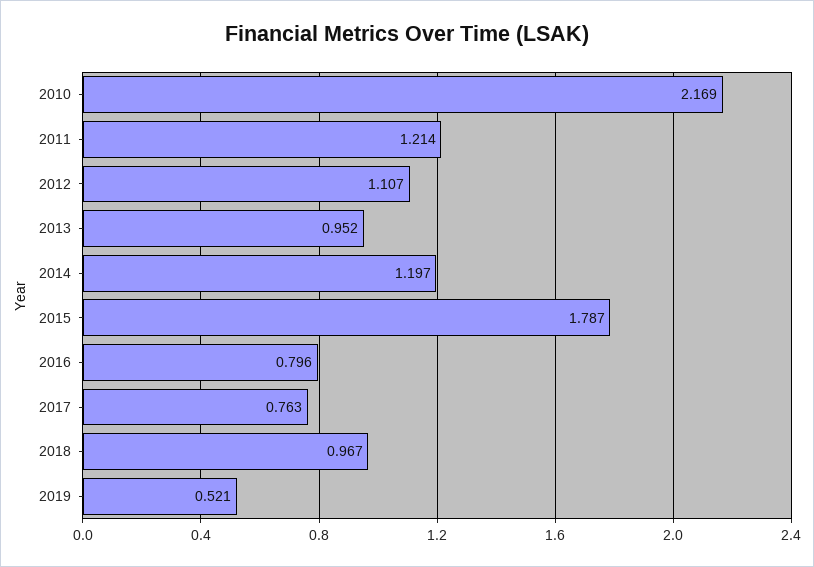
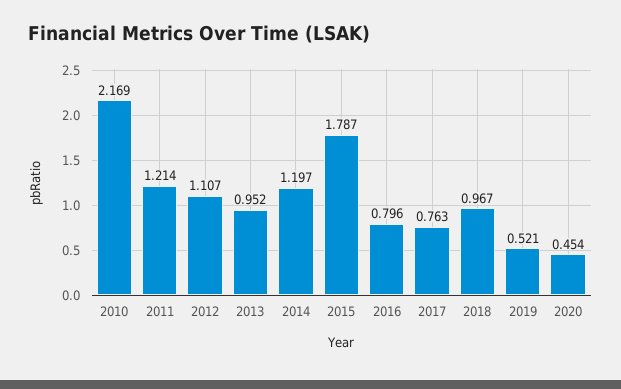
2020: none -> 0.454

